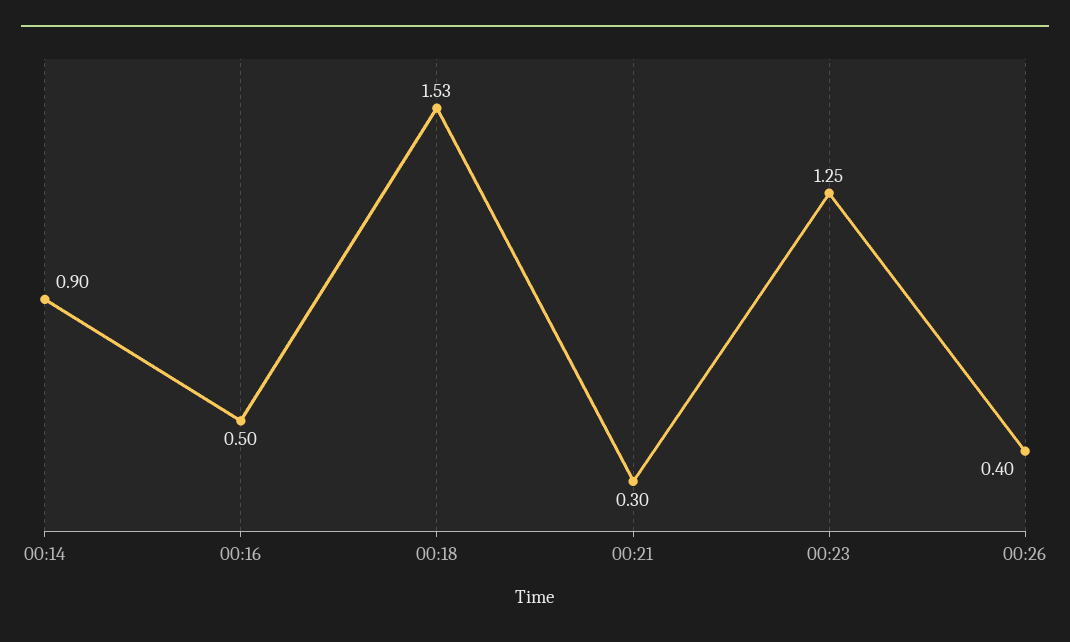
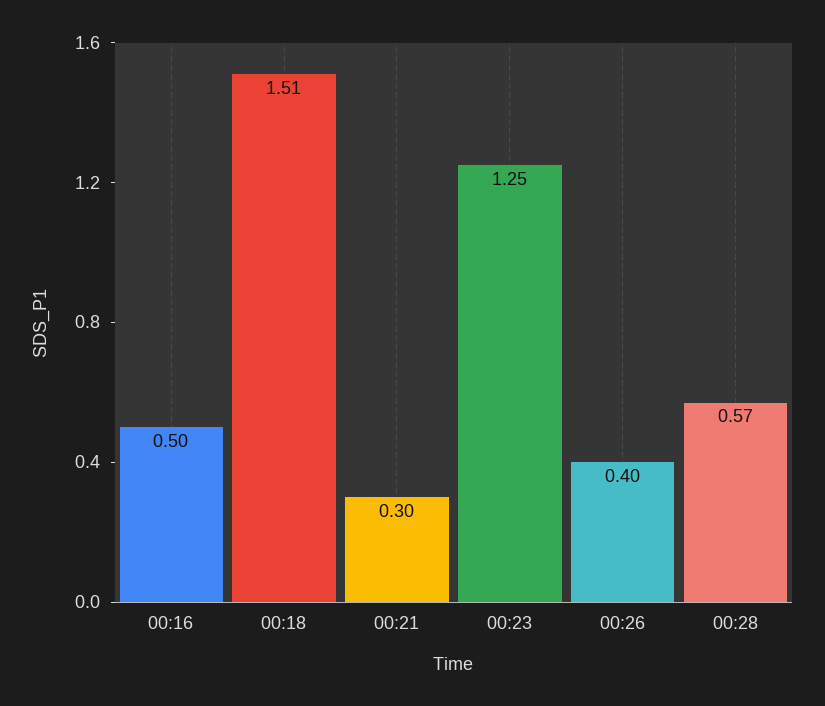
00:14: 0.9 -> none
00:18: 1.53 -> 1.51
00:28: none -> 0.57

